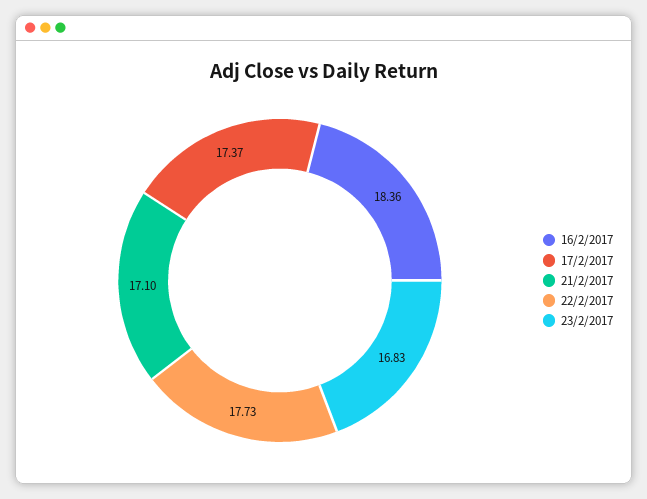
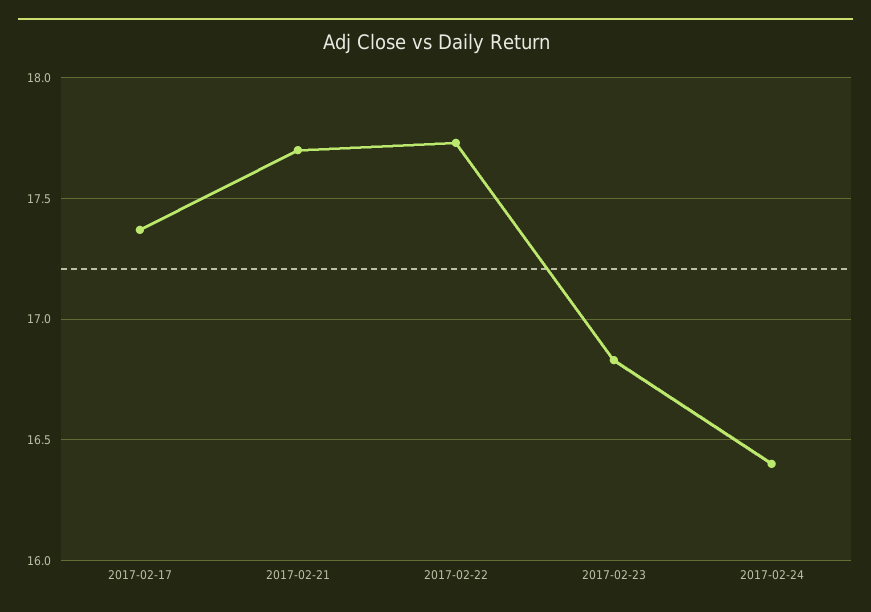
16/2/2017: 18.36 -> none
21/2/2017: 17.1 -> 17.7
2017-02-24: none -> 16.4

